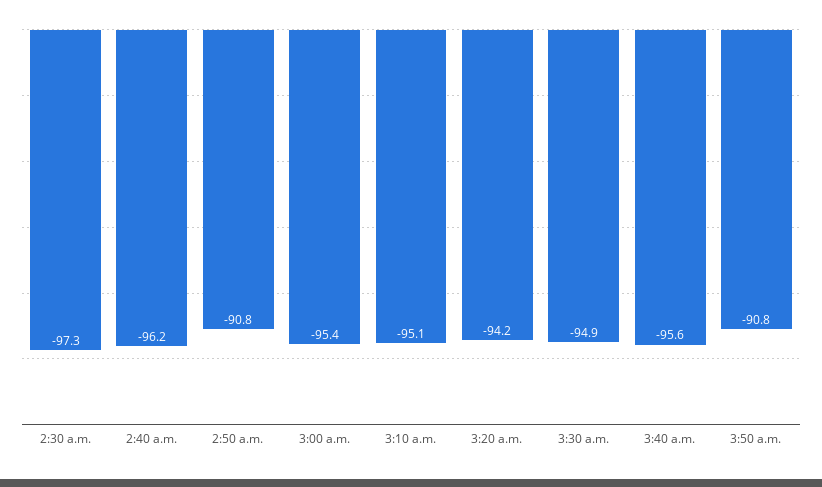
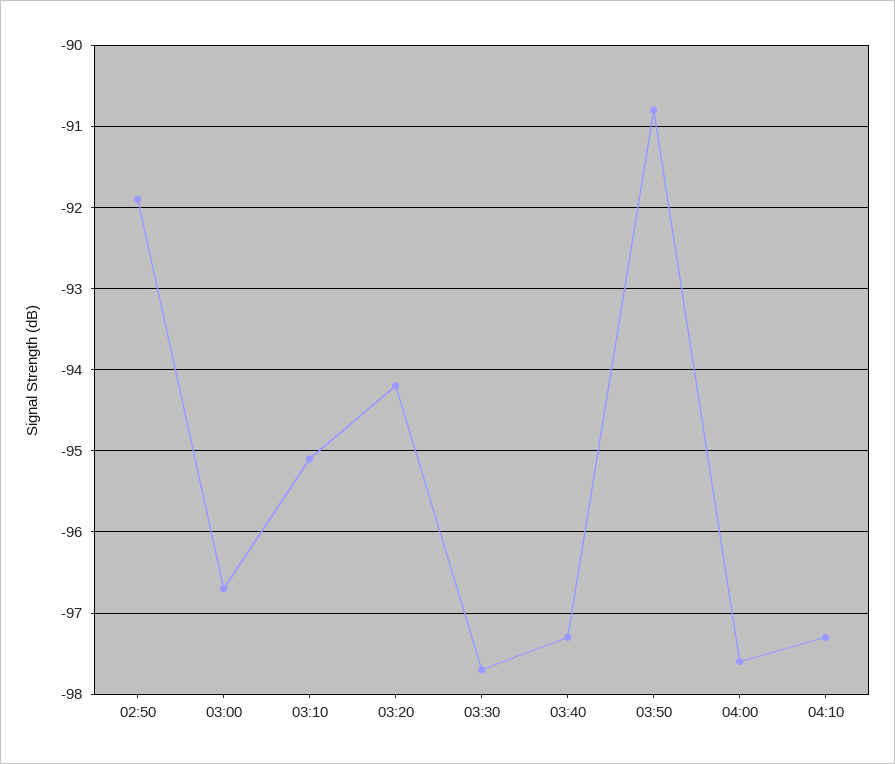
2:30 a.m.: -97.3 -> none
2:40 a.m.: -96.2 -> none
2:50 a.m.: -90.8 -> -91.9
3:00 a.m.: -95.4 -> -96.7
3:30 a.m.: -94.9 -> -97.7
3:40 a.m.: -95.6 -> -97.3
04:00: none -> -97.6
04:10: none -> -97.3

